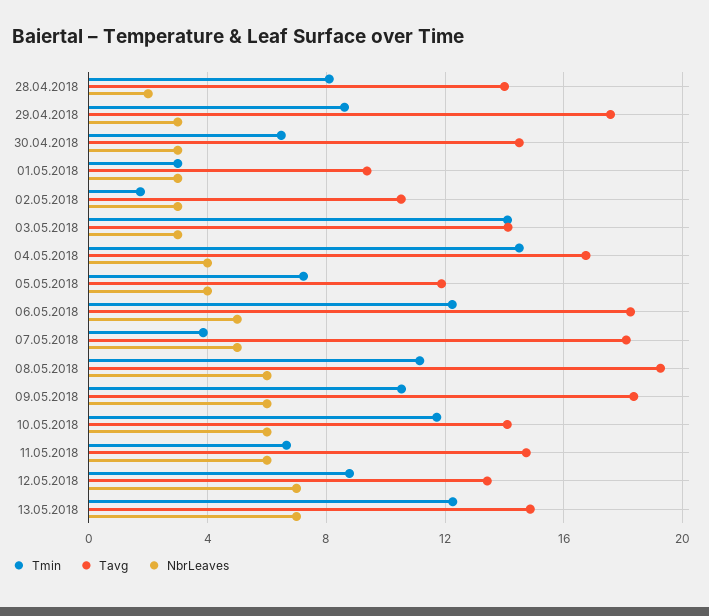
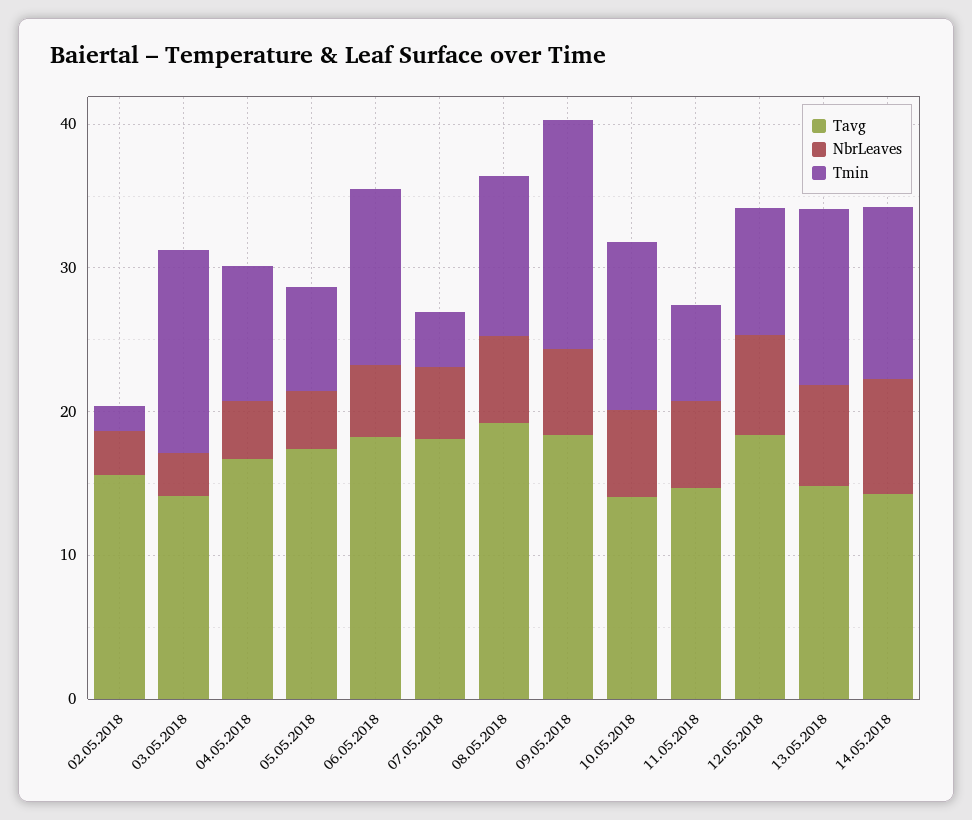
Tmin, 28.04.2018: 8 -> none
Tavg, 28.04.2018: 14 -> none
NbrLeaves, 28.04.2018: 2 -> none
Tmin, 29.04.2018: 8.5 -> none
Tavg, 29.04.2018: 17.5 -> none
NbrLeaves, 29.04.2018: 3 -> none
Tmin, 30.04.2018: 6.5 -> none
Tavg, 30.04.2018: 14.5 -> none
NbrLeaves, 30.04.2018: 3 -> none
Tmin, 01.05.2018: 3 -> none
Tavg, 01.05.2018: 9.5 -> none
NbrLeaves, 01.05.2018: 3 -> none
Tavg, 02.05.2018: 10.5 -> 16
Tmin, 04.05.2018: 14.5 -> 10
Tavg, 05.05.2018: 12 -> 18
Tmin, 09.05.2018: 10.5 -> 16
Tavg, 12.05.2018: 13.5 -> 18
Tavg, 14.05.2018: none -> 14
NbrLeaves, 14.05.2018: none -> 8
Tmin, 14.05.2018: none -> 12

